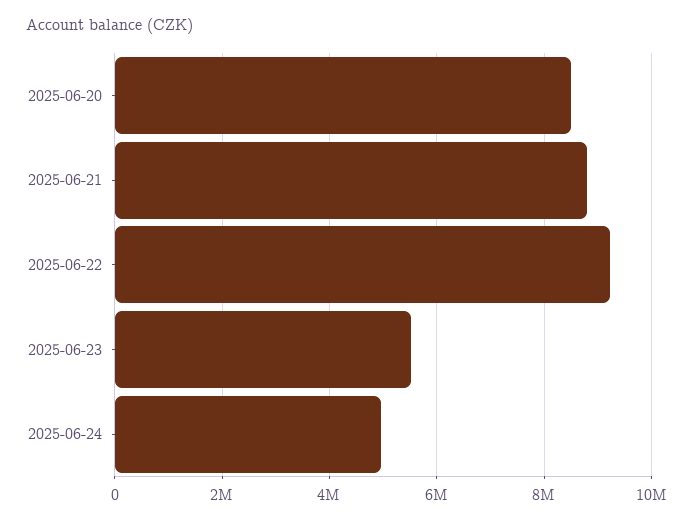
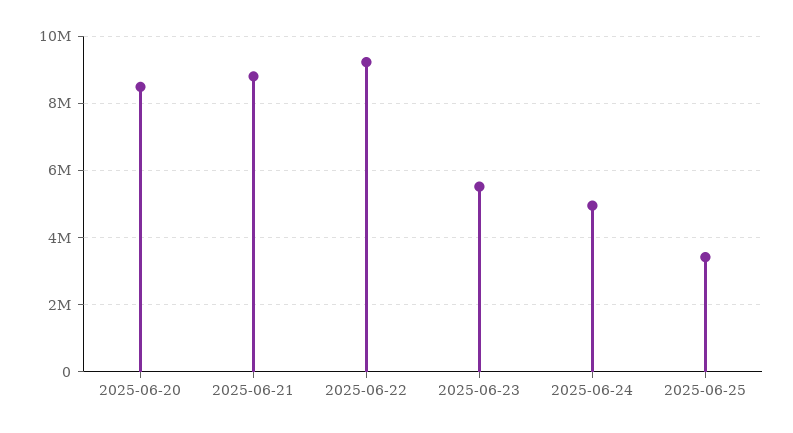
2025-06-25: none -> 3400000

